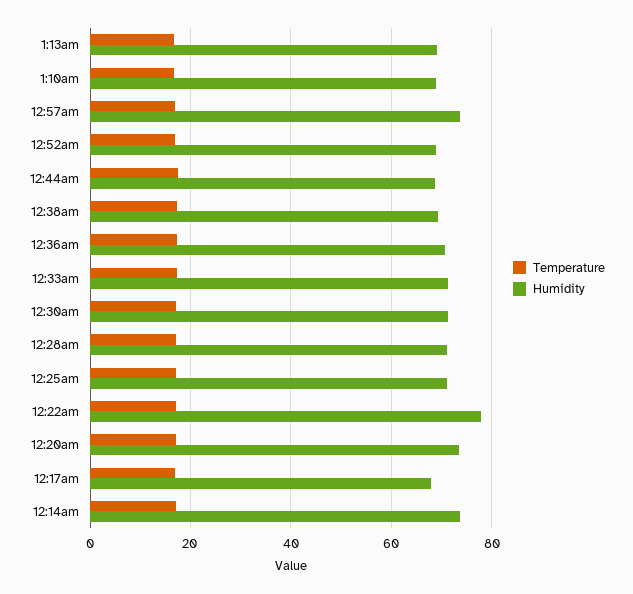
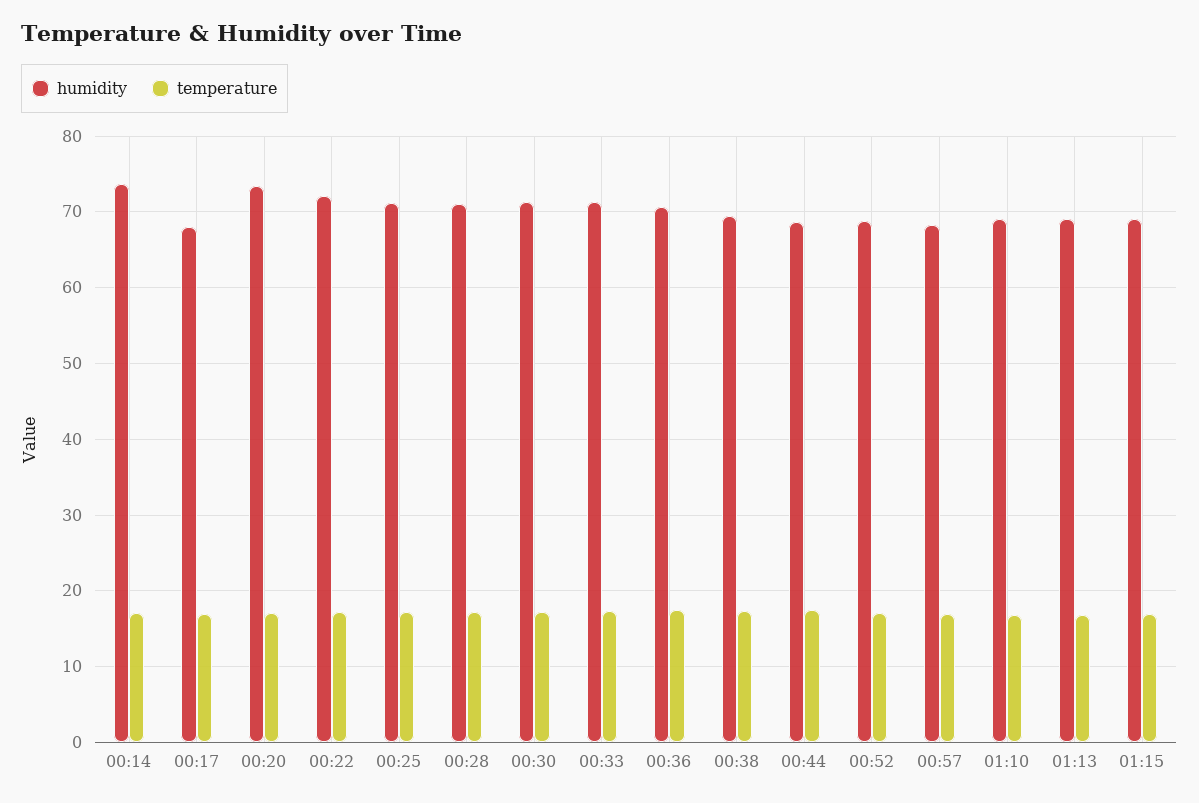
Humidity, 12:57am: 74 -> 68
Humidity, 12:22am: 78 -> 72
Humidity, 01:15: none -> 69
Temperature, 01:15: none -> 17

